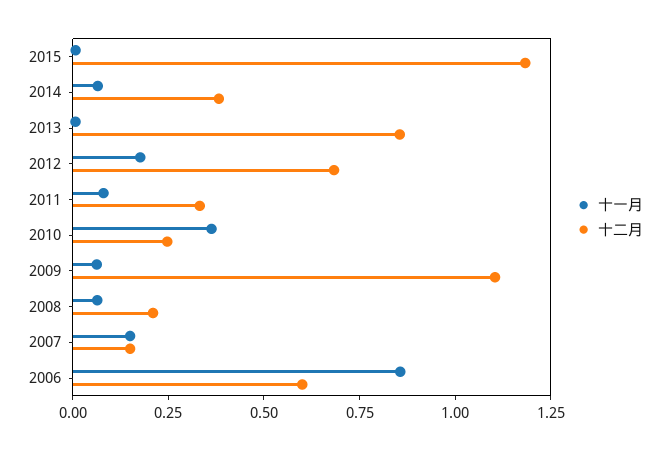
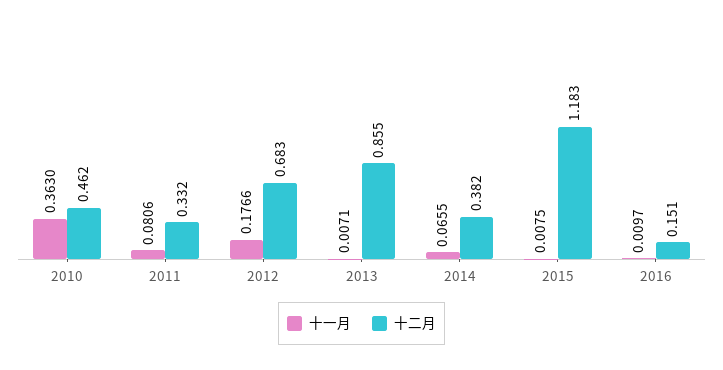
十二月, 2010: 0.25 -> 0.462
十一月, 2009: 0.05 -> none
十二月, 2009: 1.1 -> none
十一月, 2008: 0.05 -> none
十二月, 2008: 0.2 -> none
十一月, 2007: 0.15 -> none
十二月, 2007: 0.15 -> none
十一月, 2006: 0.85 -> none
十二月, 2006: 0.6 -> none
十一月, 2016: none -> 0.0097
十二月, 2016: none -> 0.151

